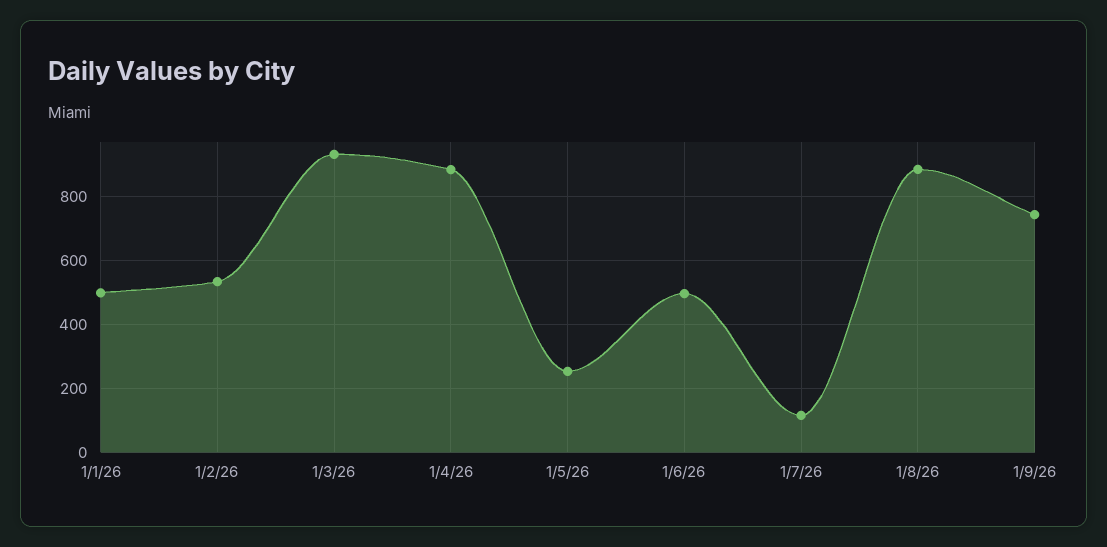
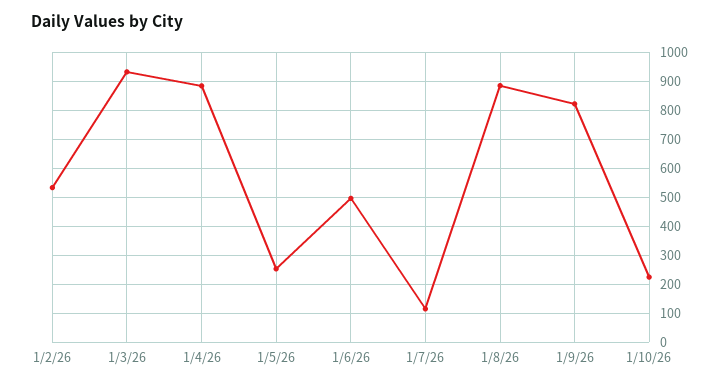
1/1/26: 500 -> none
1/9/26: 740 -> 825
1/10/26: none -> 225

